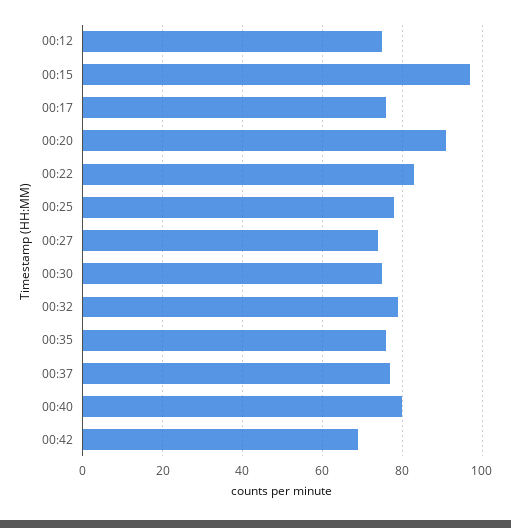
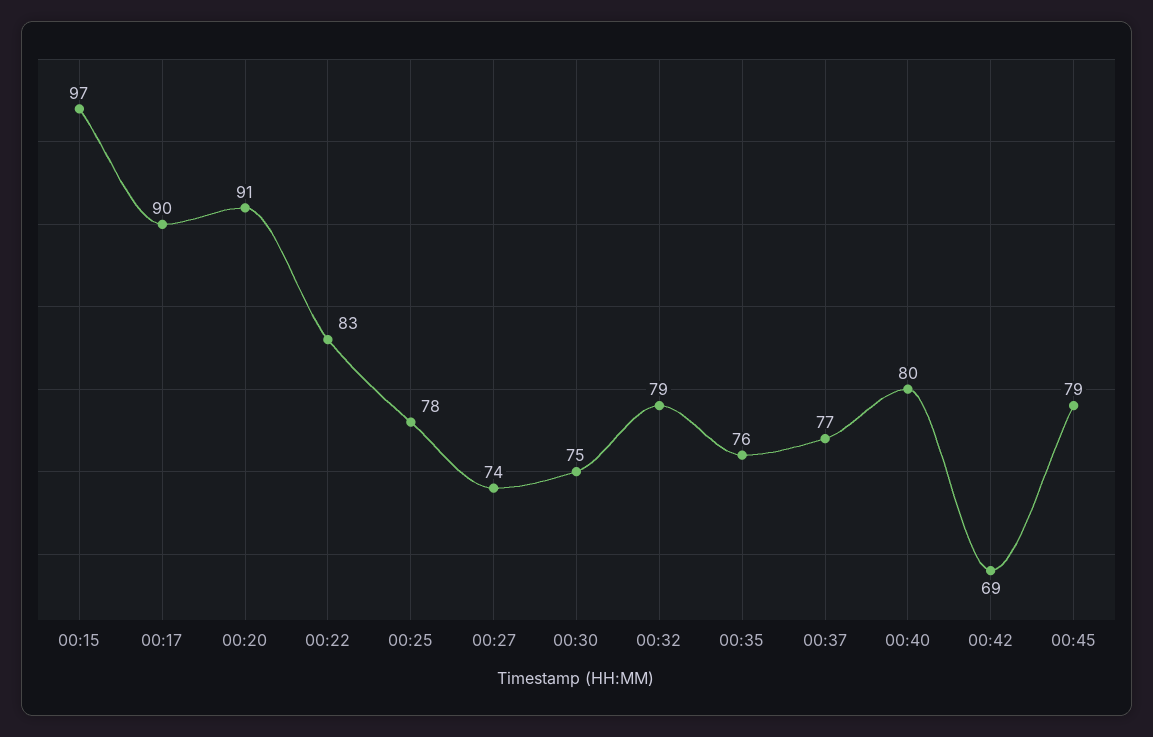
00:12: 75 -> none
00:17: 75 -> 90
00:45: none -> 79

